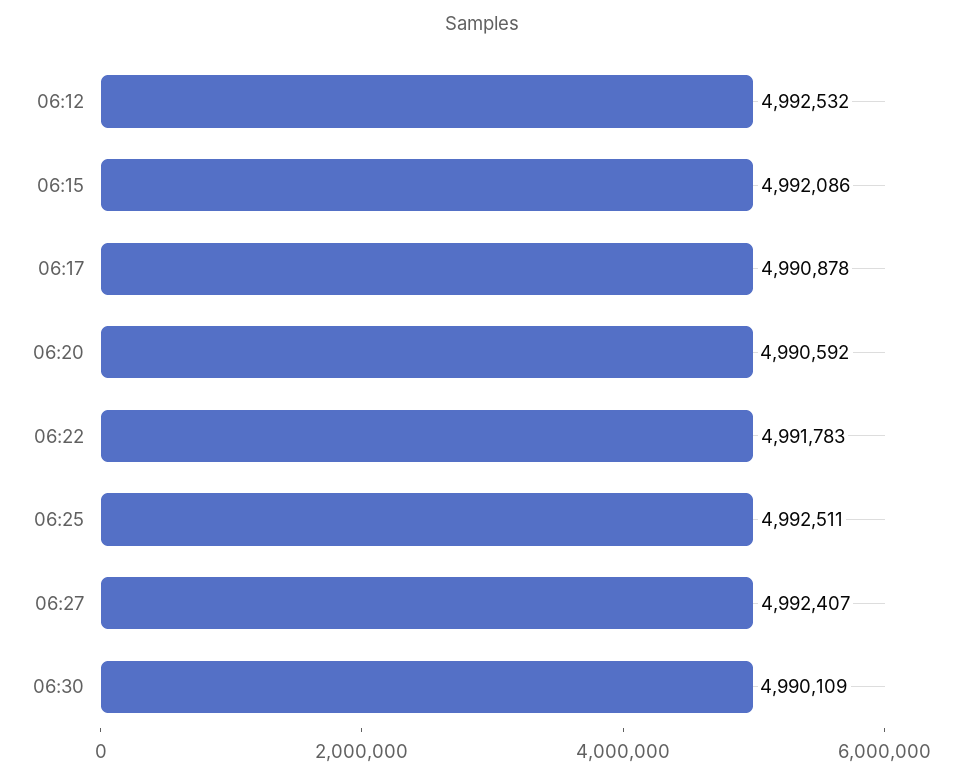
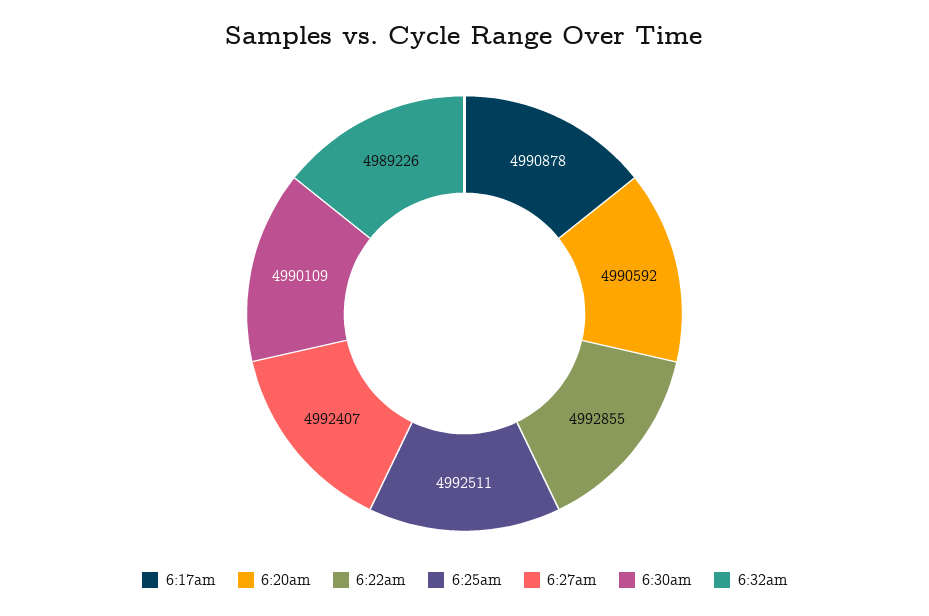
06:12: 4992532 -> none
06:15: 4992086 -> none
06:22: 4991783 -> 4992855
6:32am: none -> 4989226

